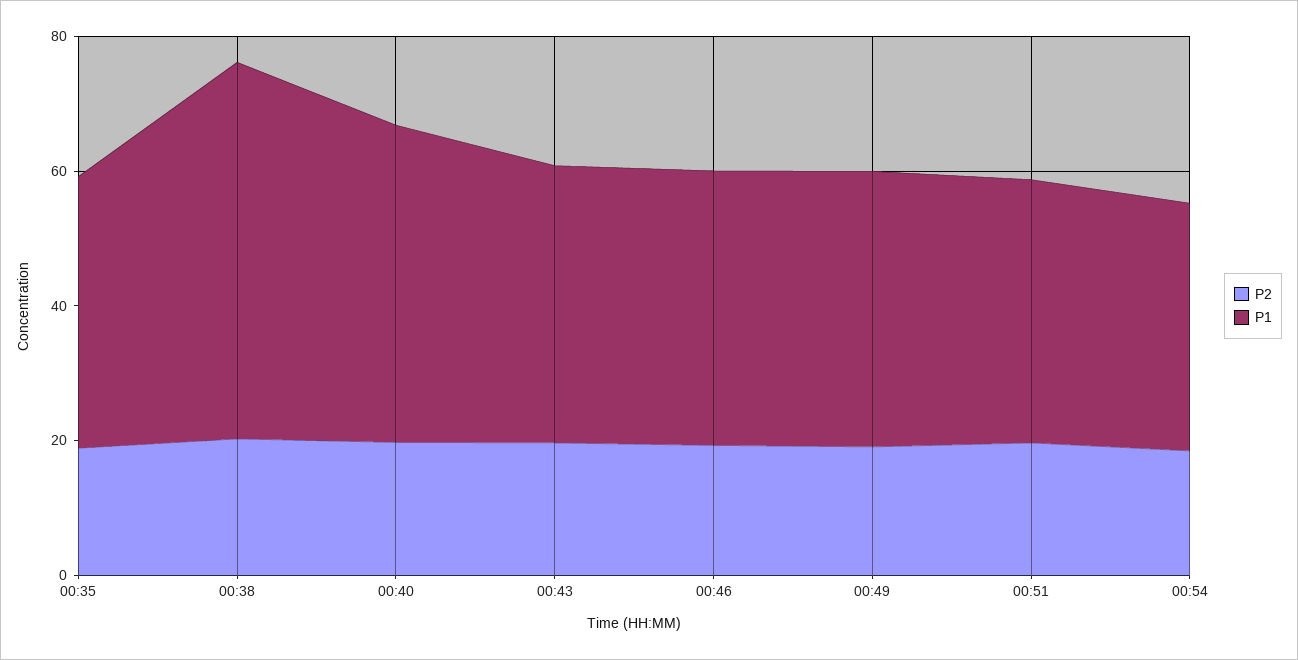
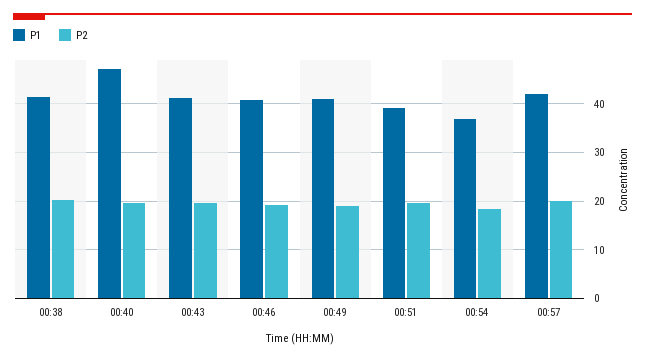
P2, 00:35: 20 -> none
P1, 00:35: 40 -> none
P1, 00:38: 55 -> 42
P1, 00:57: none -> 42
P2, 00:57: none -> 20

